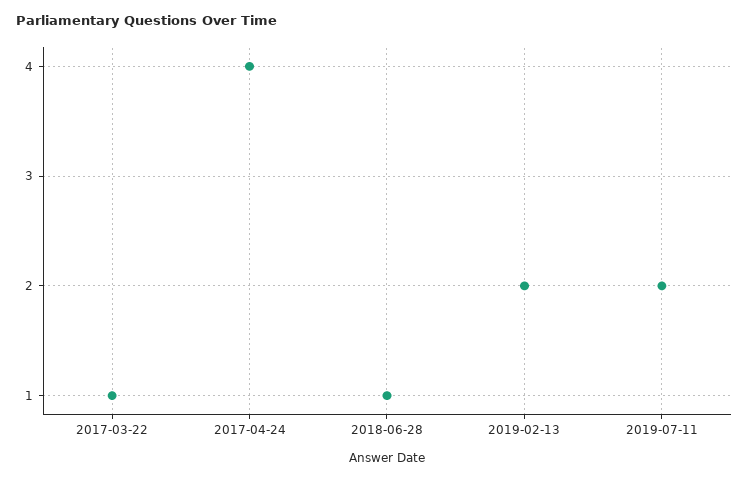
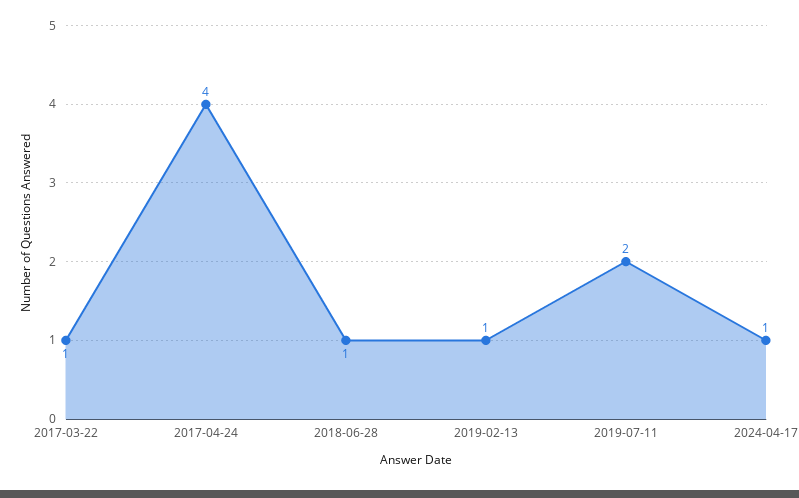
2019-02-13: 2 -> 1
2024-04-17: none -> 1

